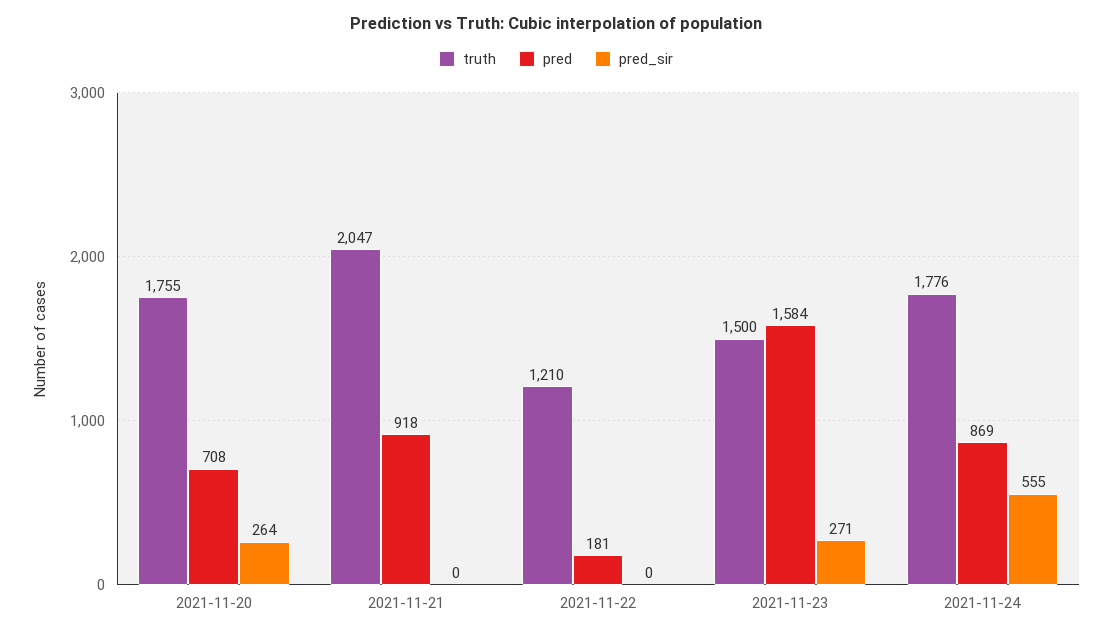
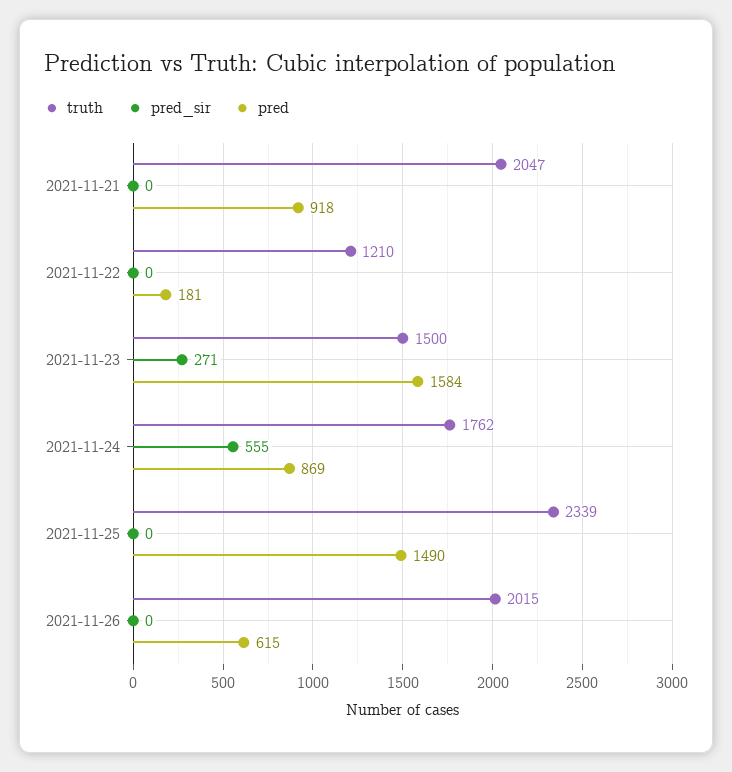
truth, 2021-11-20: 1755 -> none
pred, 2021-11-20: 708 -> none
pred_sir, 2021-11-20: 264 -> none
truth, 2021-11-24: 1776 -> 1762
truth, 2021-11-25: none -> 2339
pred_sir, 2021-11-25: none -> 0
pred, 2021-11-25: none -> 1490
truth, 2021-11-26: none -> 2015
pred_sir, 2021-11-26: none -> 0
pred, 2021-11-26: none -> 615

